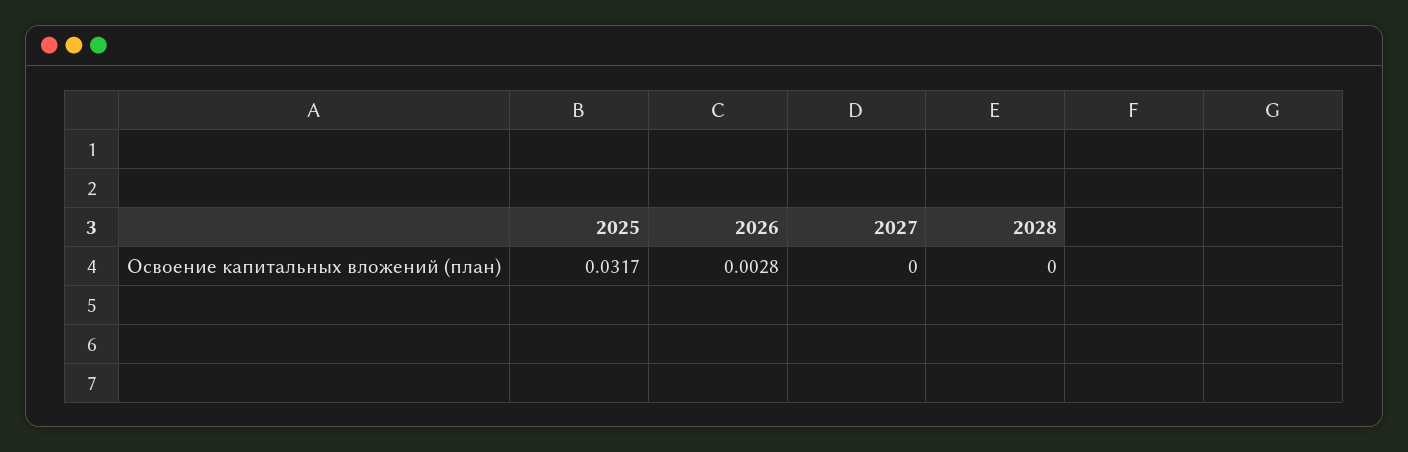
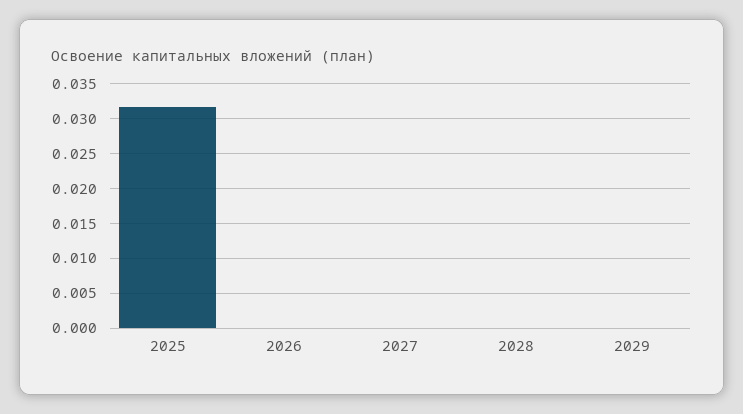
2026: 0.0028 -> 0
2029: none -> 0

